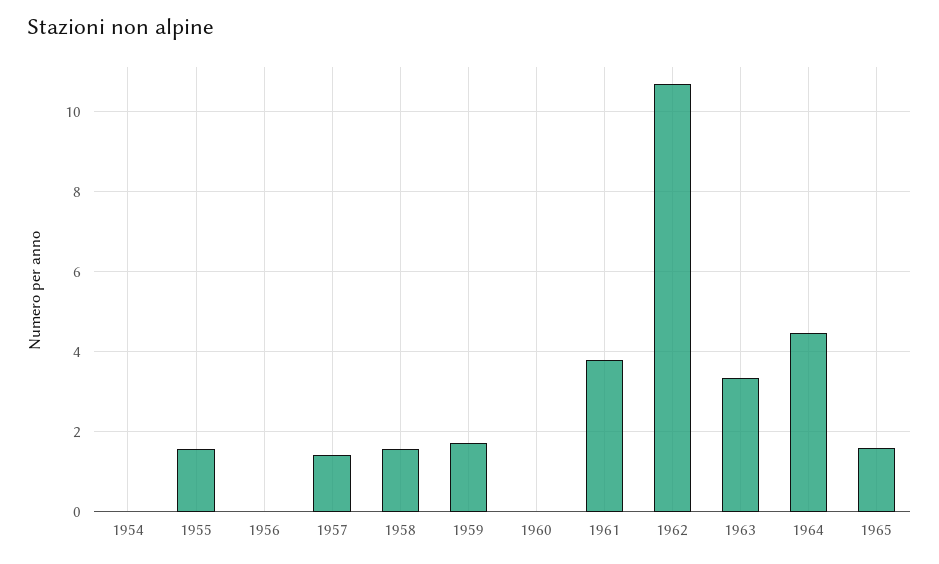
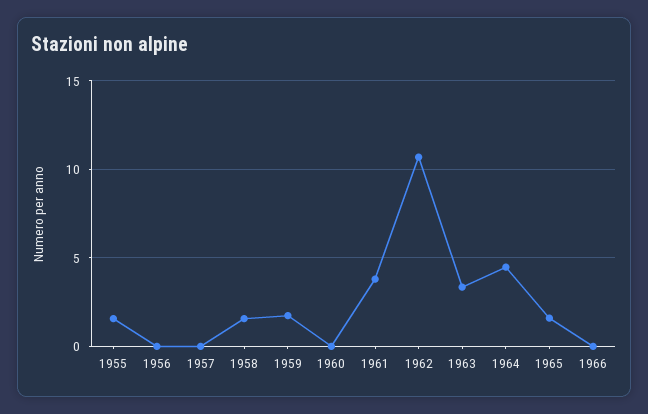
1954: 0 -> none
1957: 1.4 -> 0
1966: none -> 0

